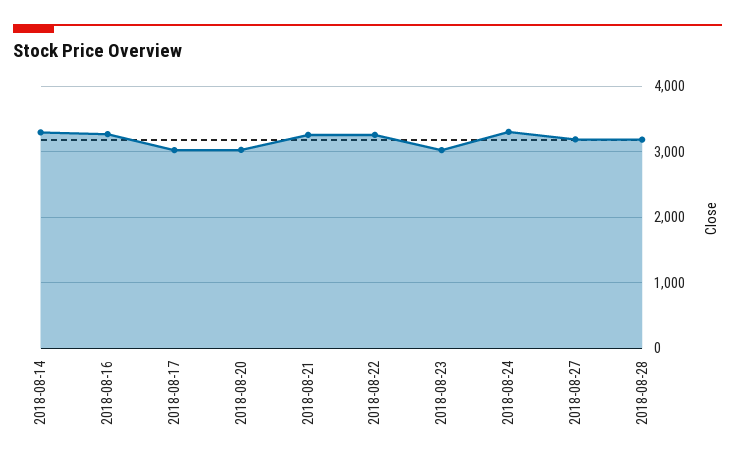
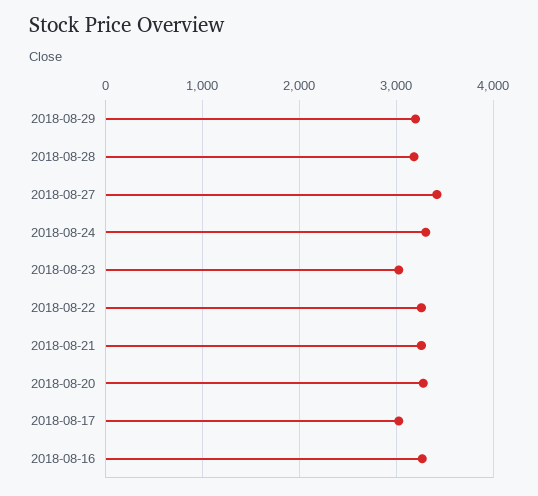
2018-08-14: 3300 -> none
2018-08-20: 3000 -> 3300
2018-08-27: 3200 -> 3400
2018-08-29: none -> 3200

